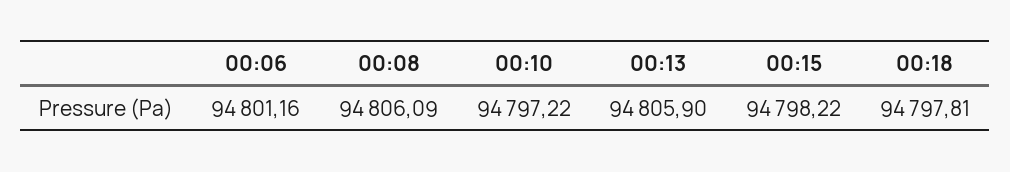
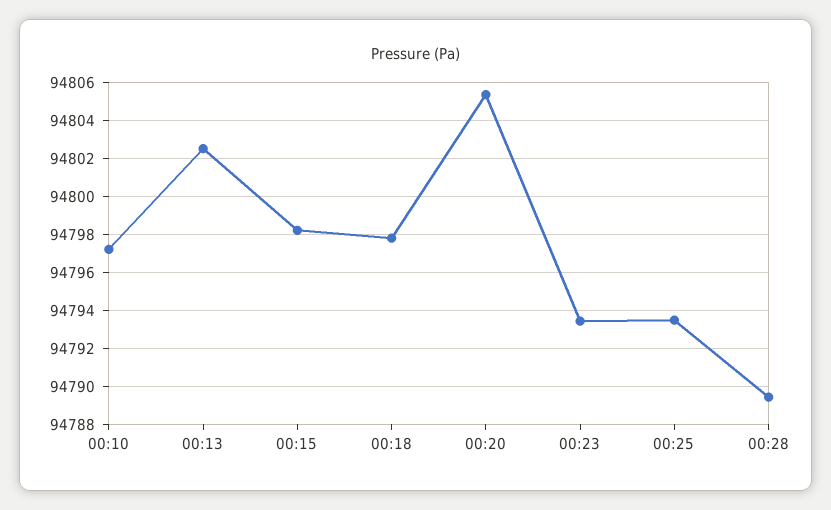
00:06: 94801.16 -> none
00:08: 94806.09 -> none
00:13: 94805.9 -> 94802.5
00:20: none -> 94805.5
00:23: none -> 94793.5
00:25: none -> 94793.5
00:28: none -> 94789.5

